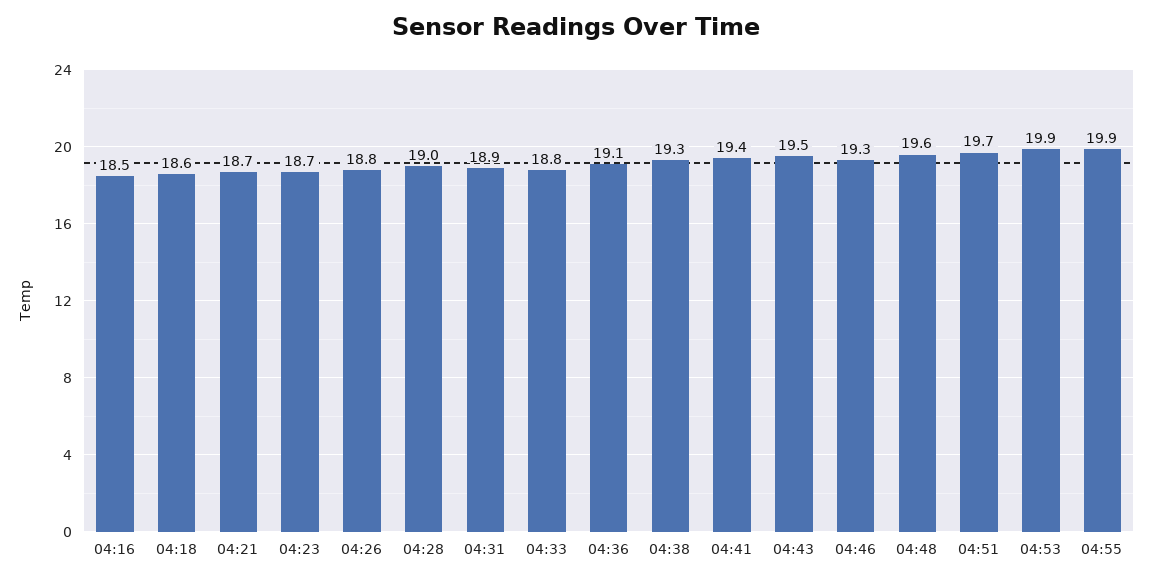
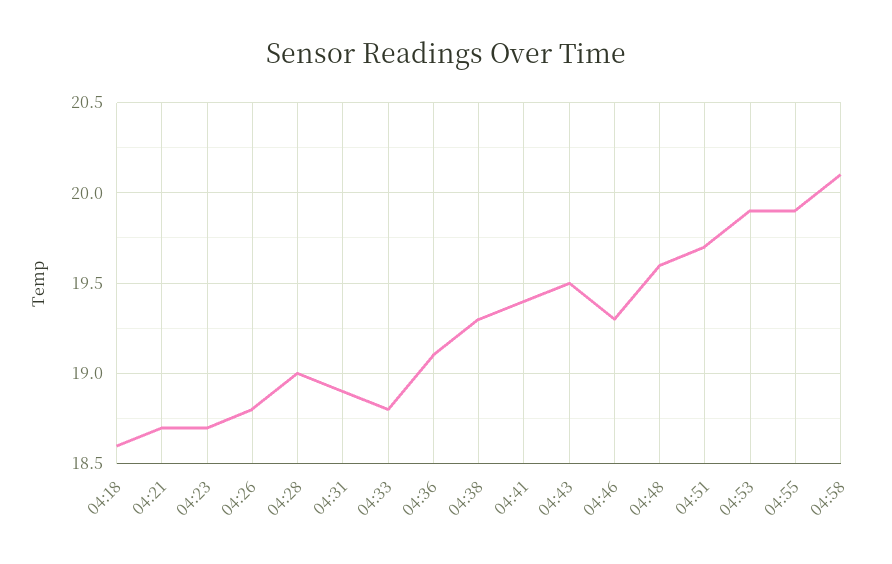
04:16: 18.5 -> none
04:58: none -> 20.1

